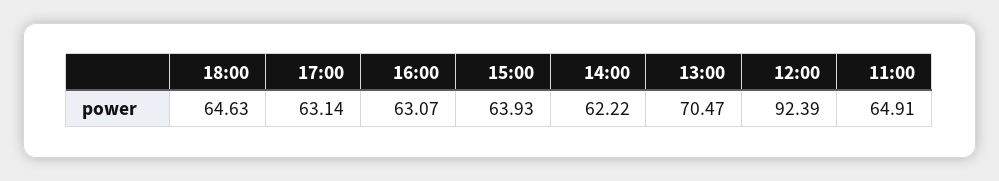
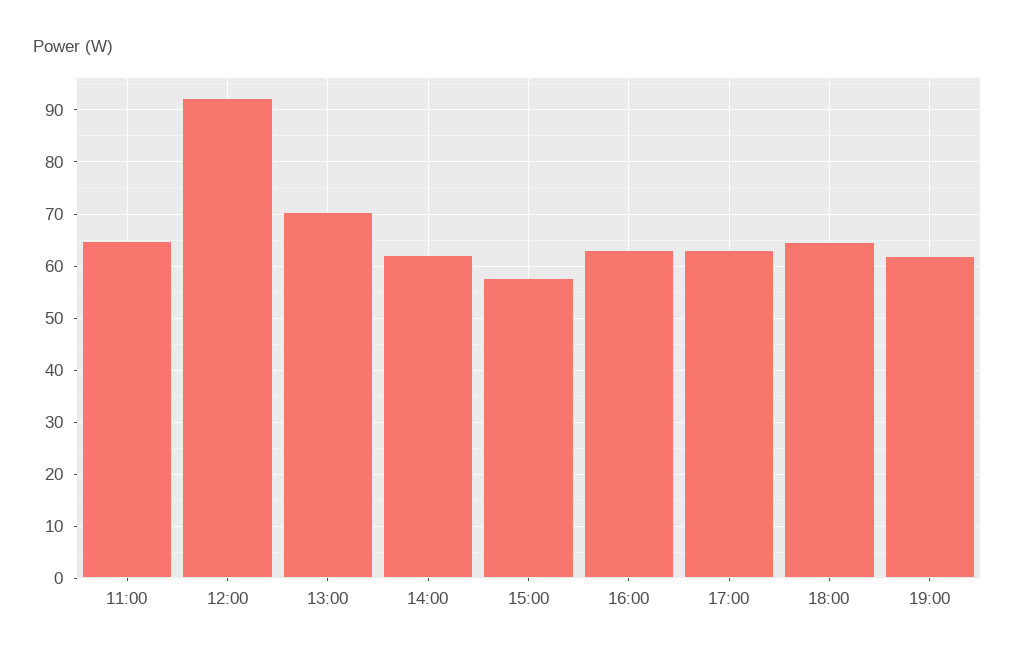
15:00: 63.93 -> 58
19:00: none -> 62

